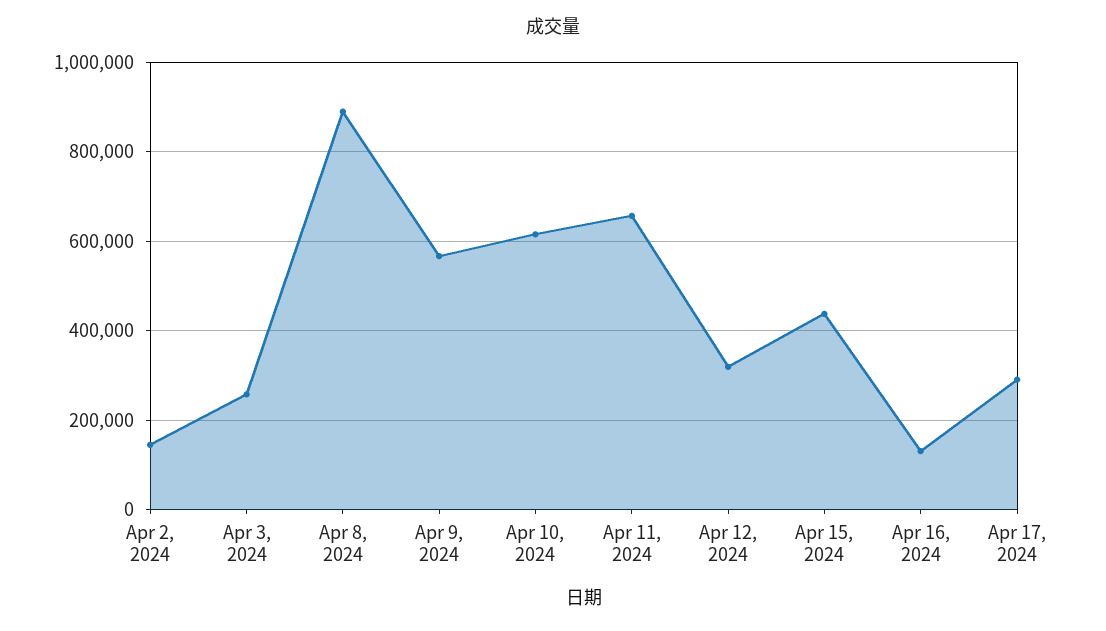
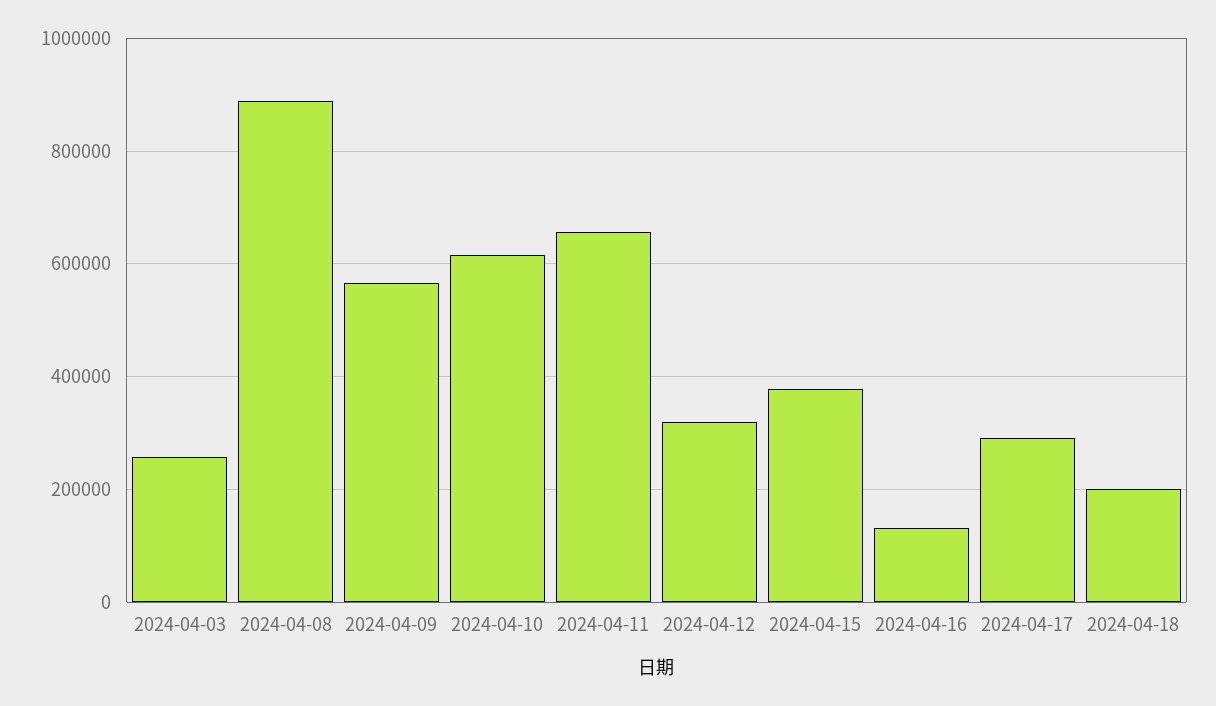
Apr 2, 2024: 140000 -> none
Apr 15, 2024: 440000 -> 380000
2024-04-18: none -> 200000

